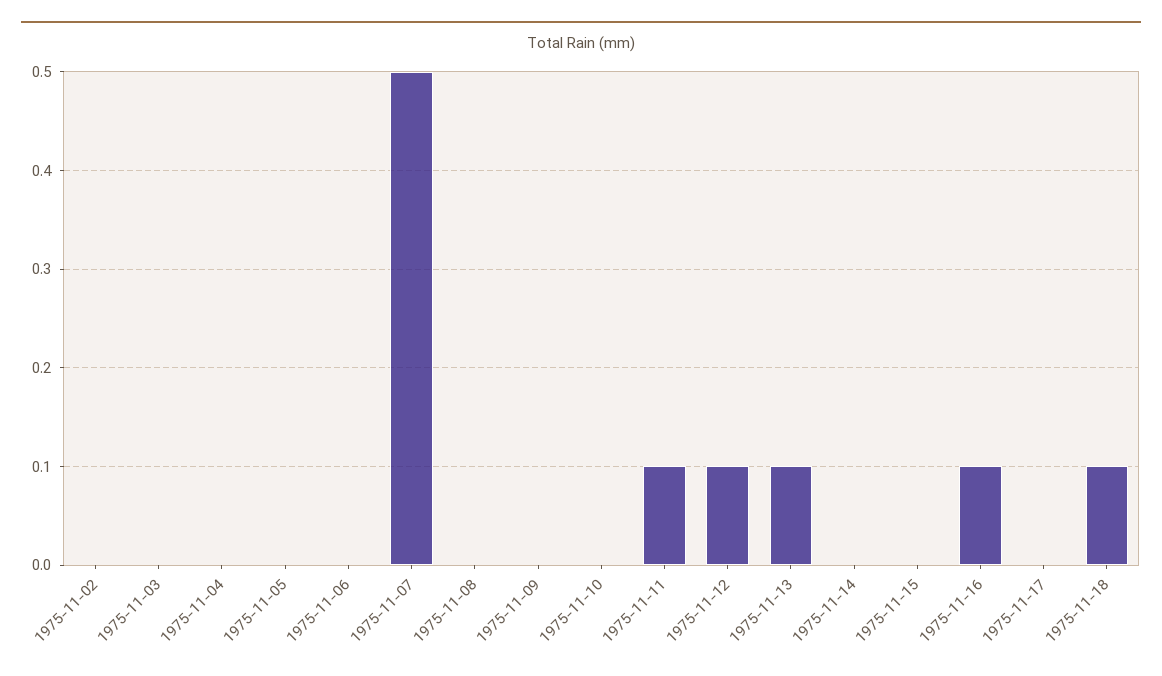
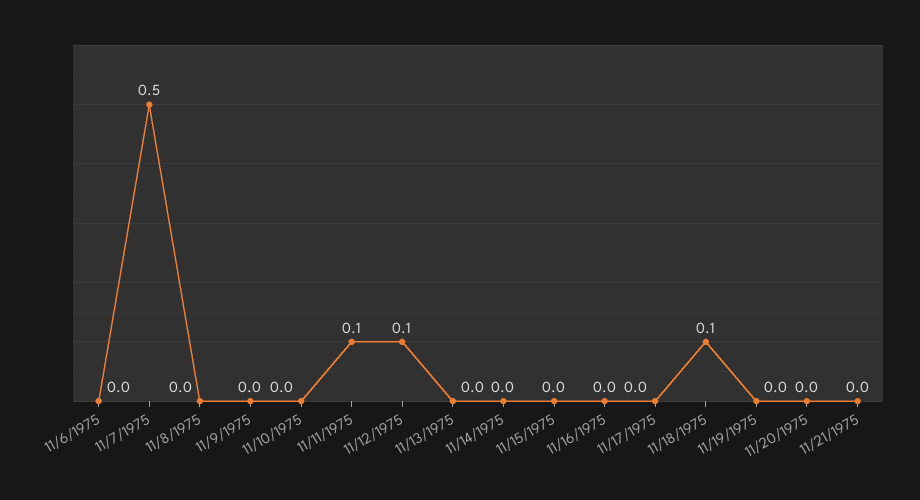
1975-11-02: 0 -> none
1975-11-03: 0 -> none
1975-11-04: 0 -> none
1975-11-05: 0 -> none
1975-11-13: 0.1 -> 0
1975-11-16: 0.1 -> 0
11/19/1975: none -> 0
11/20/1975: none -> 0
11/21/1975: none -> 0

